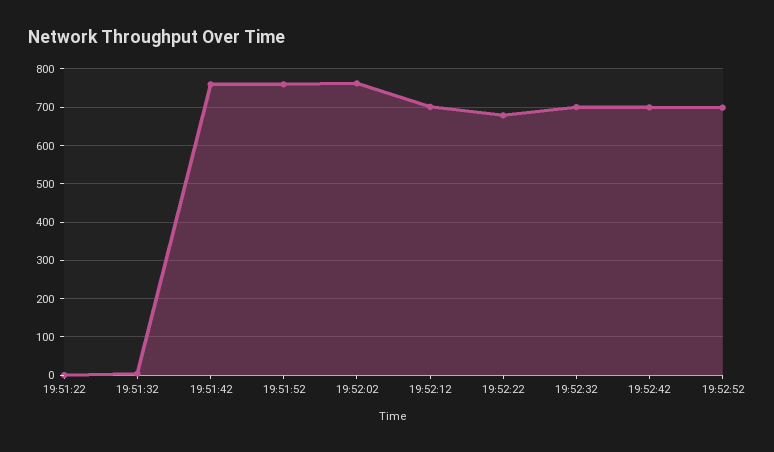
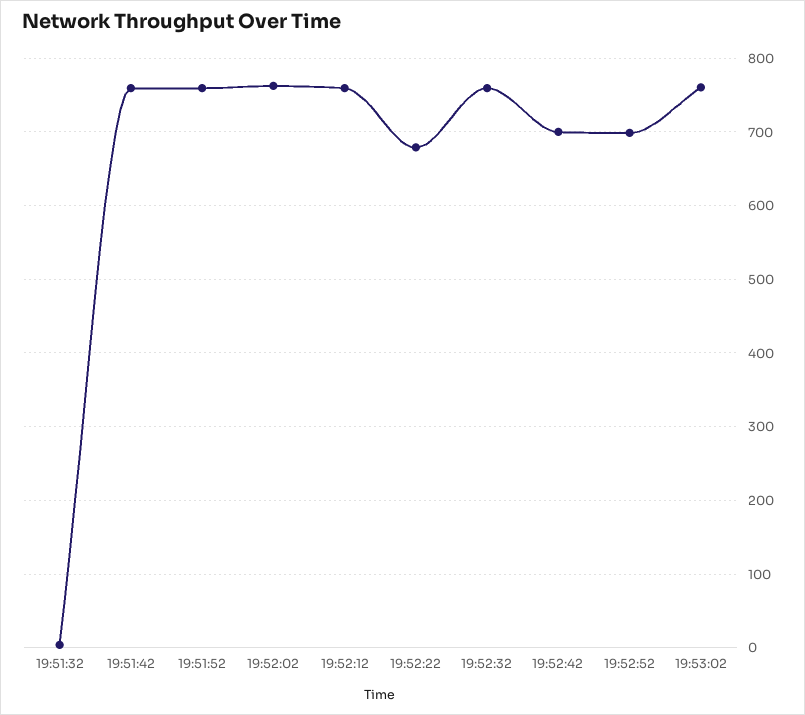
19:51:22: 0 -> none
19:52:12: 700 -> 760
19:52:32: 700 -> 760
19:53:02: none -> 760

